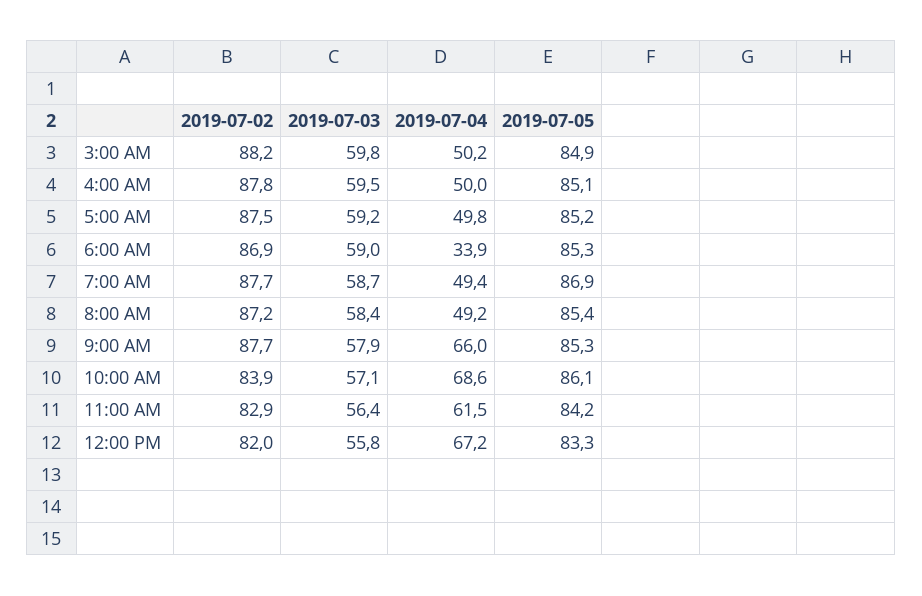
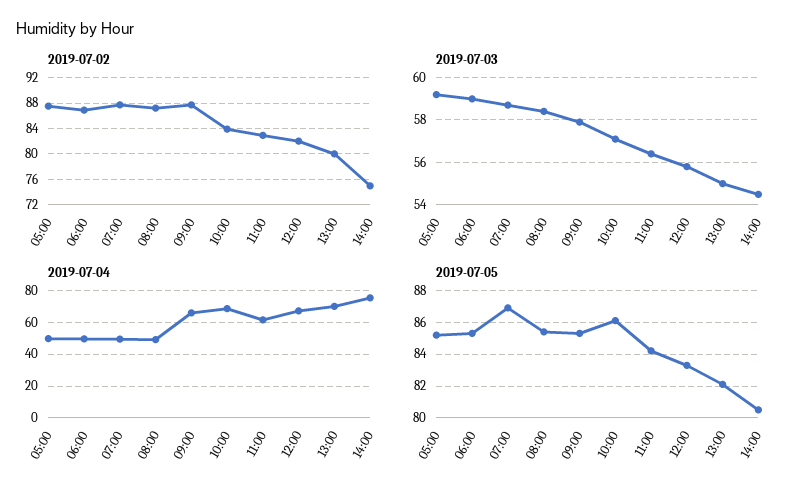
2019-07-02, 3:00 AM: 88.2 -> none
2019-07-03, 3:00 AM: 59.8 -> none
2019-07-04, 3:00 AM: 50.2 -> none
2019-07-05, 3:00 AM: 84.9 -> none
2019-07-02, 4:00 AM: 87.8 -> none
2019-07-03, 4:00 AM: 59.5 -> none
2019-07-04, 4:00 AM: 50 -> none
2019-07-05, 4:00 AM: 85.1 -> none
2019-07-04, 6:00 AM: 33.9 -> 50
2019-07-02, 13:00: none -> 80
2019-07-02, 14:00: none -> 75
2019-07-03, 13:00: none -> 55
2019-07-03, 14:00: none -> 54.5
2019-07-04, 13:00: none -> 70
2019-07-04, 14:00: none -> 75
2019-07-05, 13:00: none -> 82
2019-07-05, 14:00: none -> 80.5

